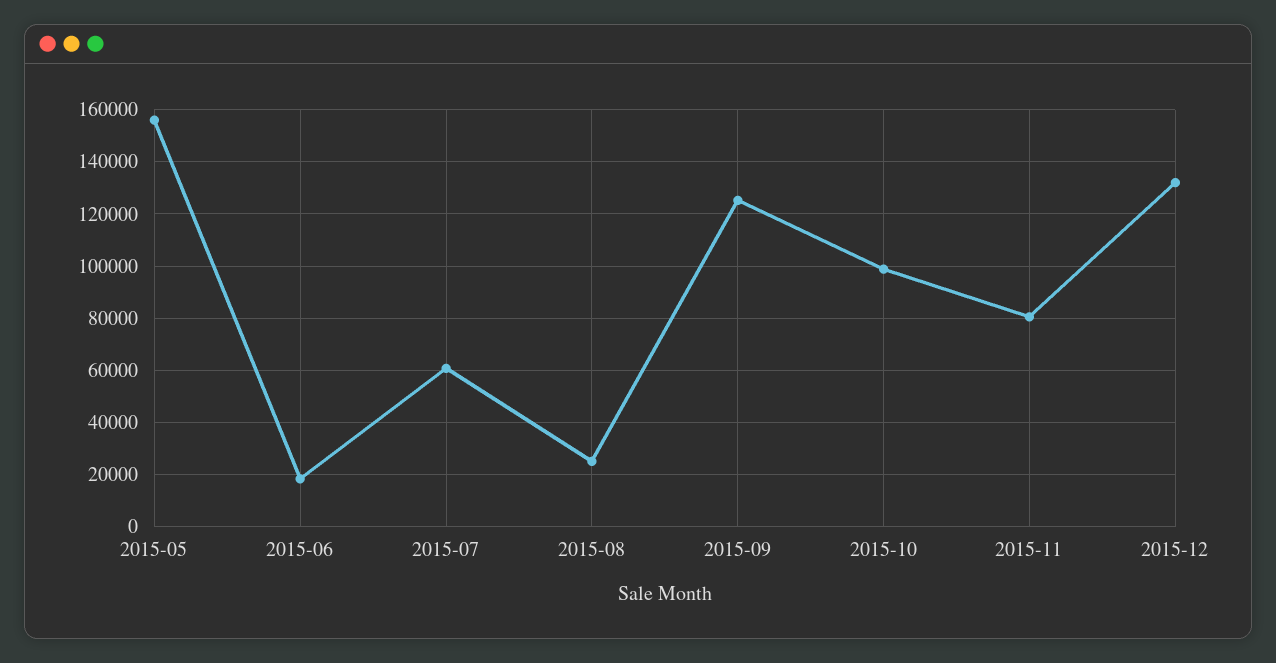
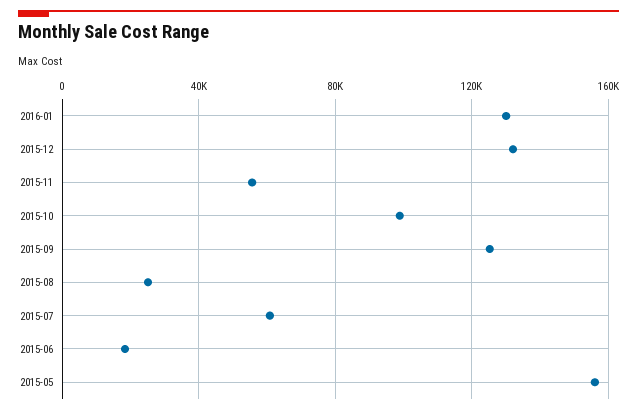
2015-11: 80000 -> 55000
2016-01: none -> 130000

